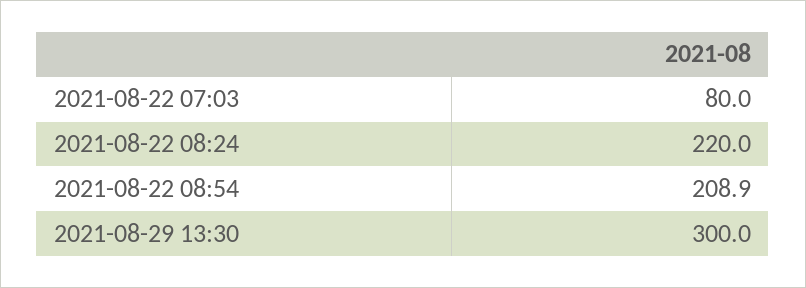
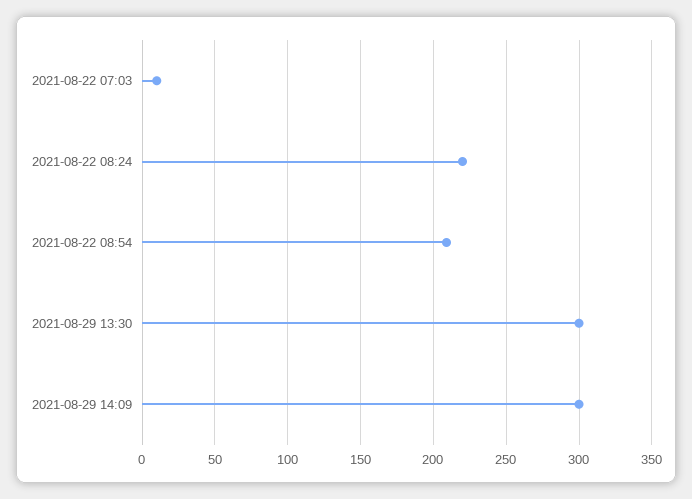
2021-08-22 07:03: 80 -> 10
2021-08-29 14:09: none -> 300

